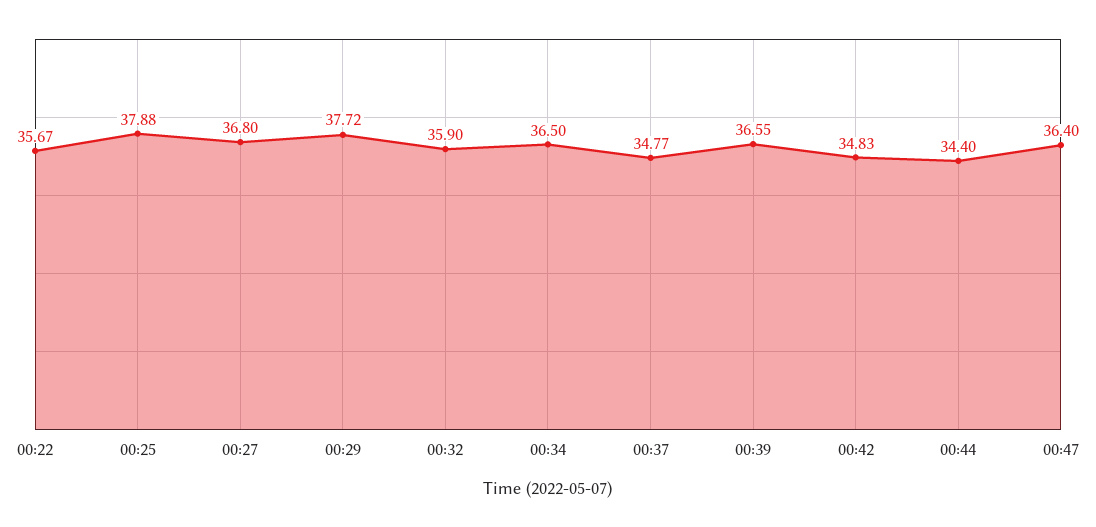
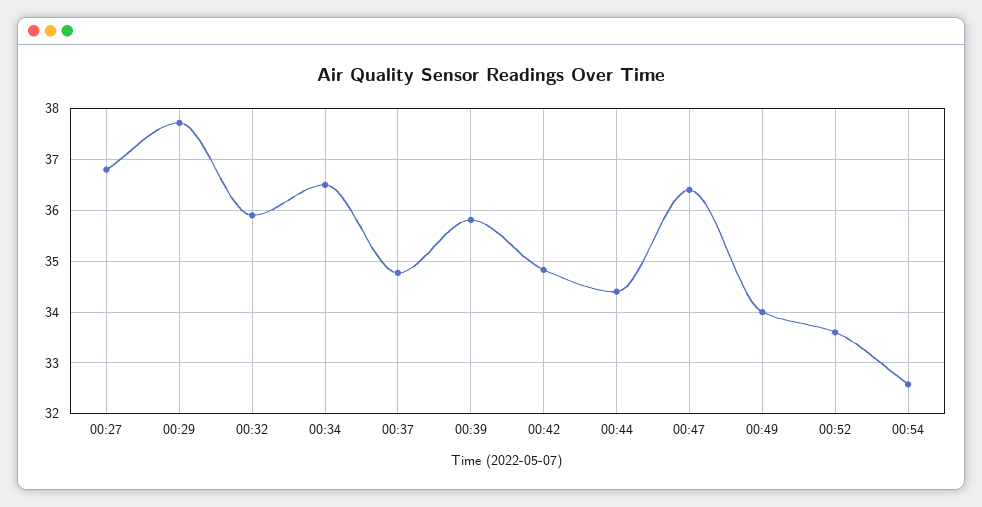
00:22: 35.67 -> none
00:25: 37.88 -> none
00:39: 36.55 -> 35.8
00:49: none -> 34
00:52: none -> 33.6
00:54: none -> 32.6

